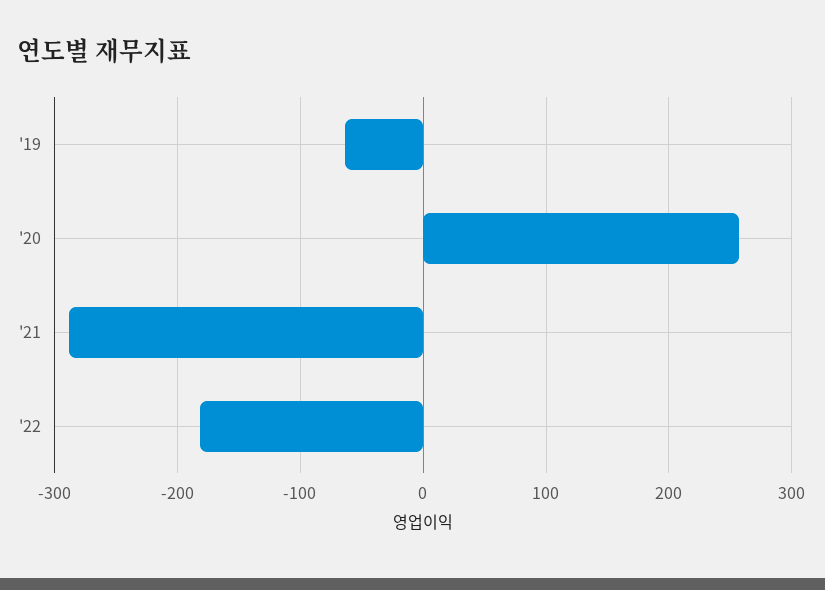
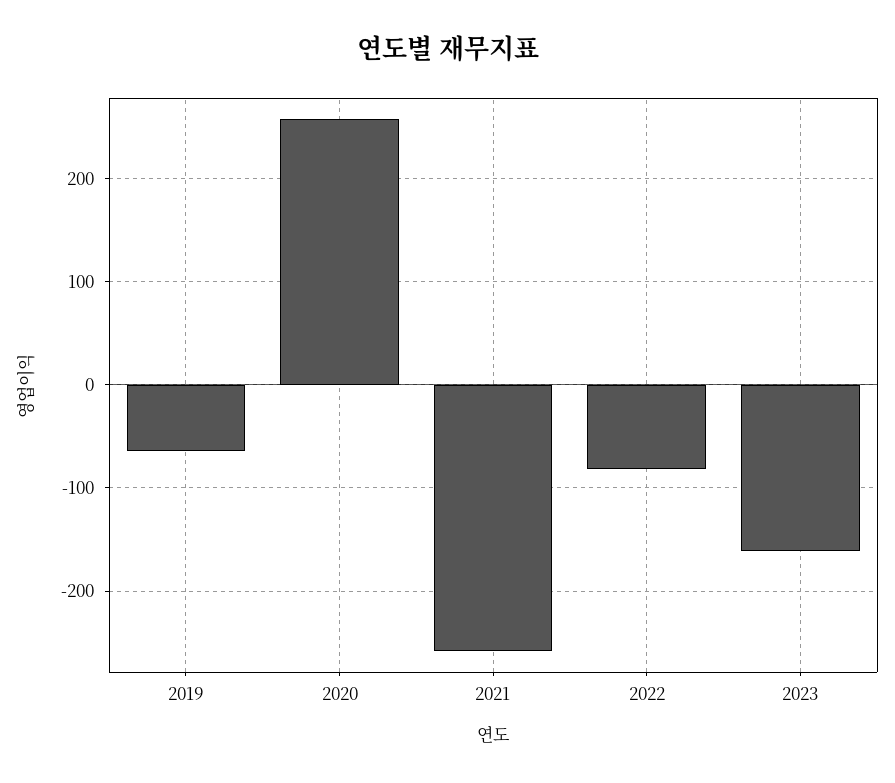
'21: -290 -> -260
'22: -180 -> -80
2023: none -> -160

